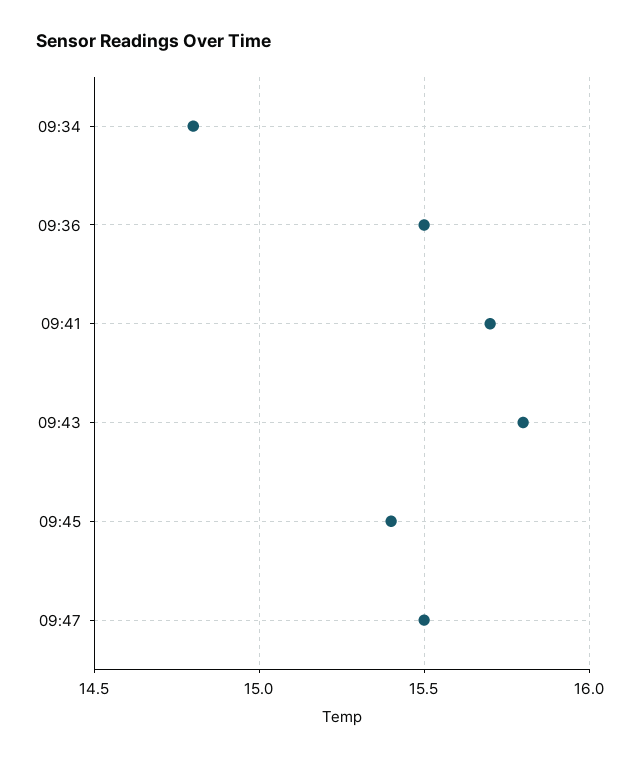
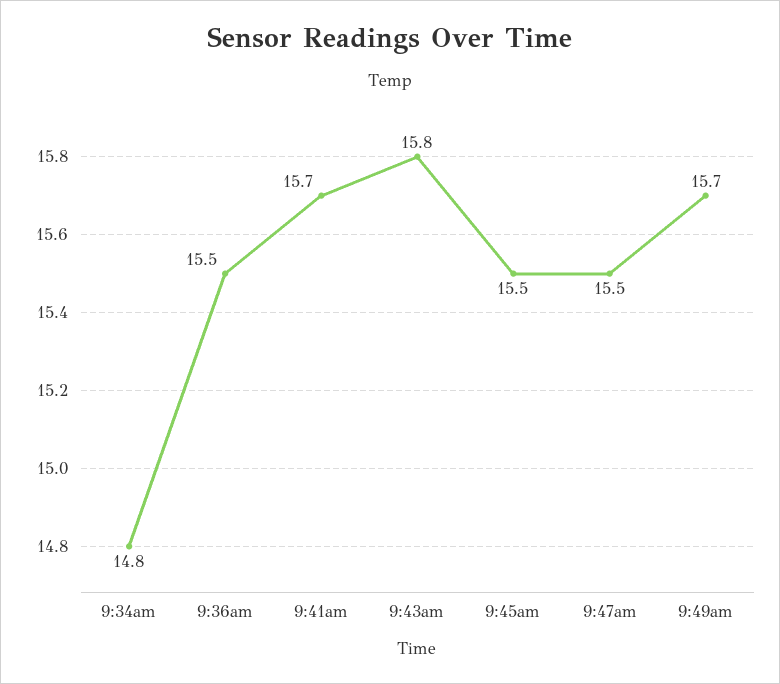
09:45: 15.4 -> 15.5
9:49am: none -> 15.7

